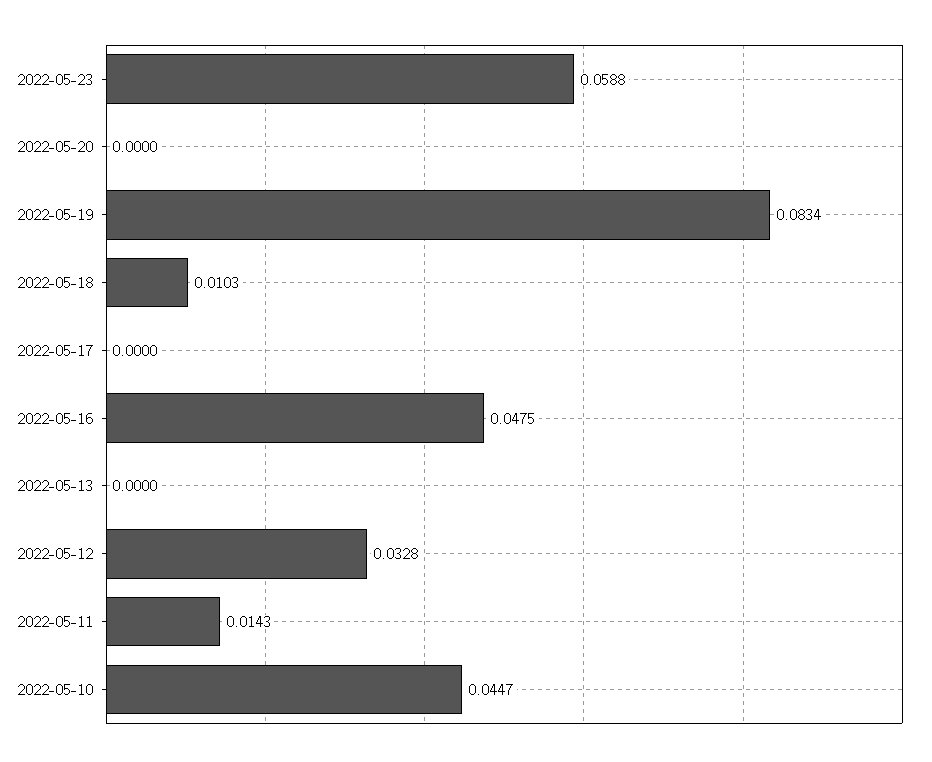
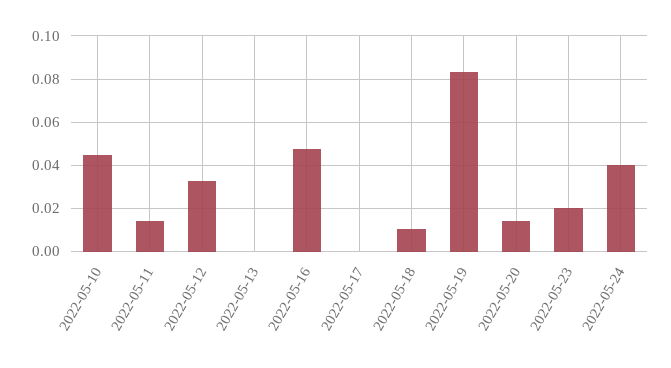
2022-05-23: 0.0588 -> 0.02
2022-05-20: 0 -> 0.015
2022-05-24: none -> 0.04

